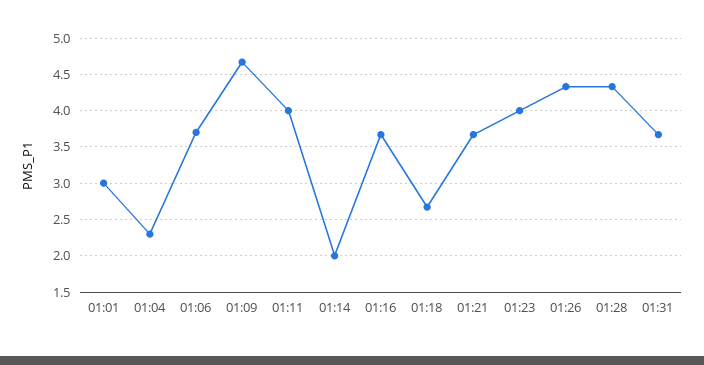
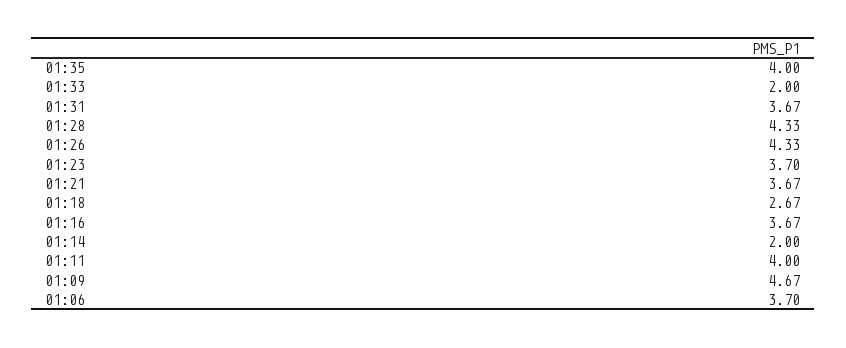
01:01: 3 -> none
01:04: 2.3 -> none
01:23: 4 -> 3.7
01:35: none -> 4
01:33: none -> 2

